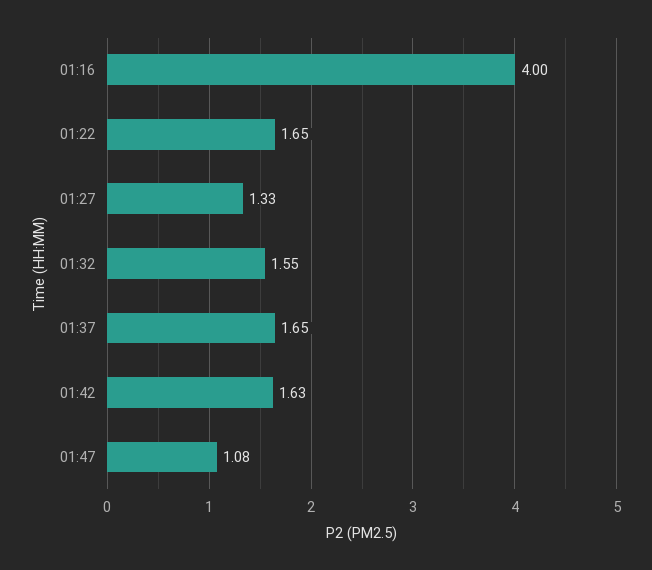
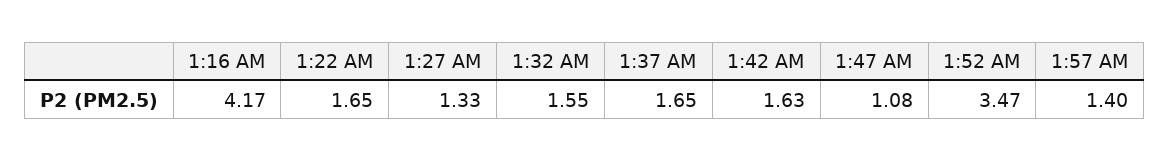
01:16: 4 -> 4.17
1:52 AM: none -> 3.47
1:57 AM: none -> 1.4

